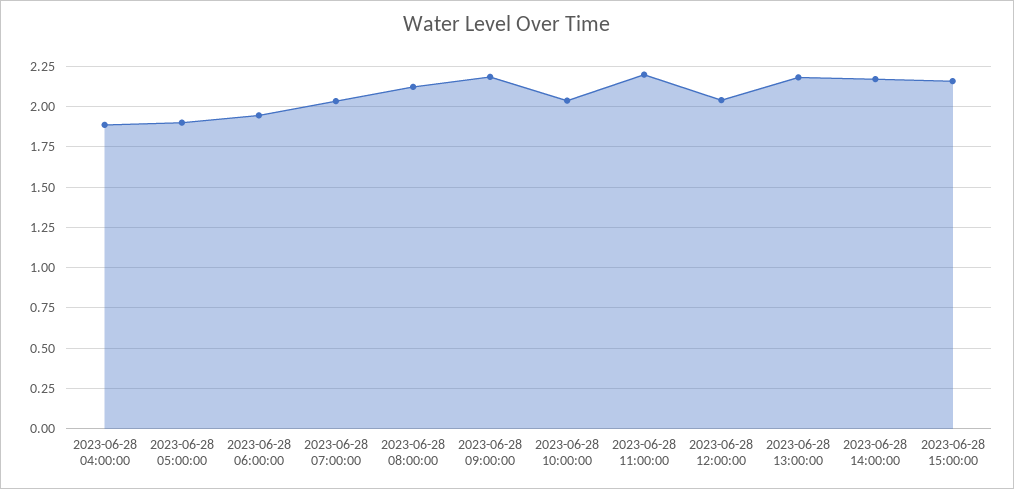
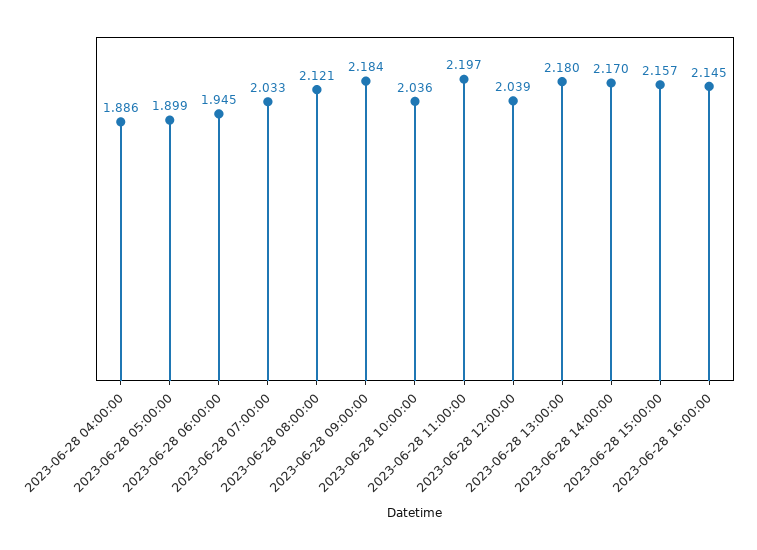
2023-06-28 16:00:00: none -> 2.145

